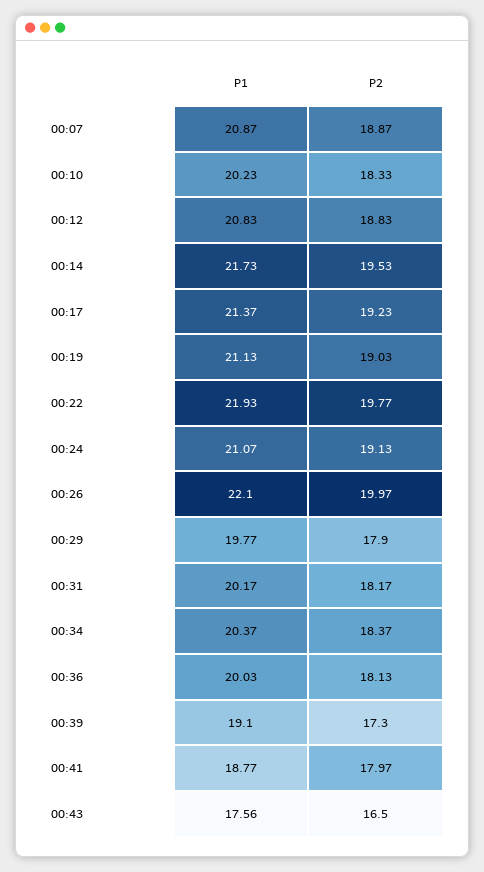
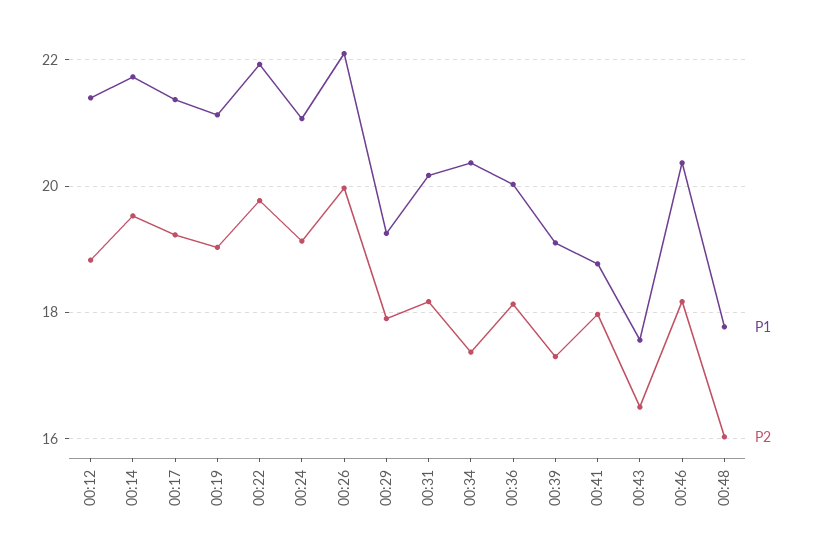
P1, 00:07: 20.87 -> none
P2, 00:07: 18.87 -> none
P1, 00:10: 20.23 -> none
P2, 00:10: 18.33 -> none
P1, 00:12: 20.83 -> 21.4
P1, 00:29: 19.77 -> 19.2
P2, 00:34: 18.37 -> 17.4
P1, 00:46: none -> 20.4
P2, 00:46: none -> 18.2
P1, 00:48: none -> 17.8
P2, 00:48: none -> 16

